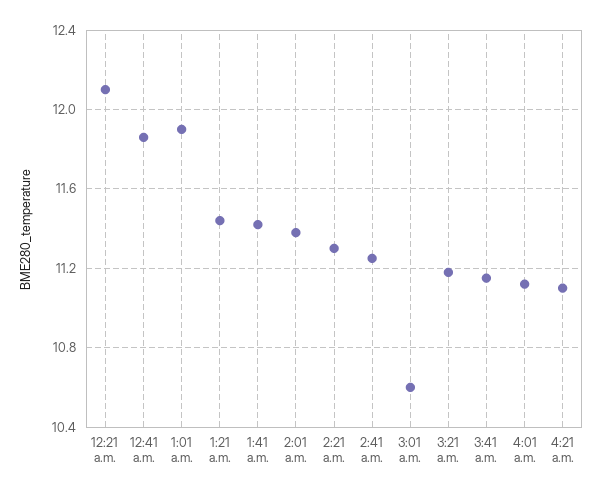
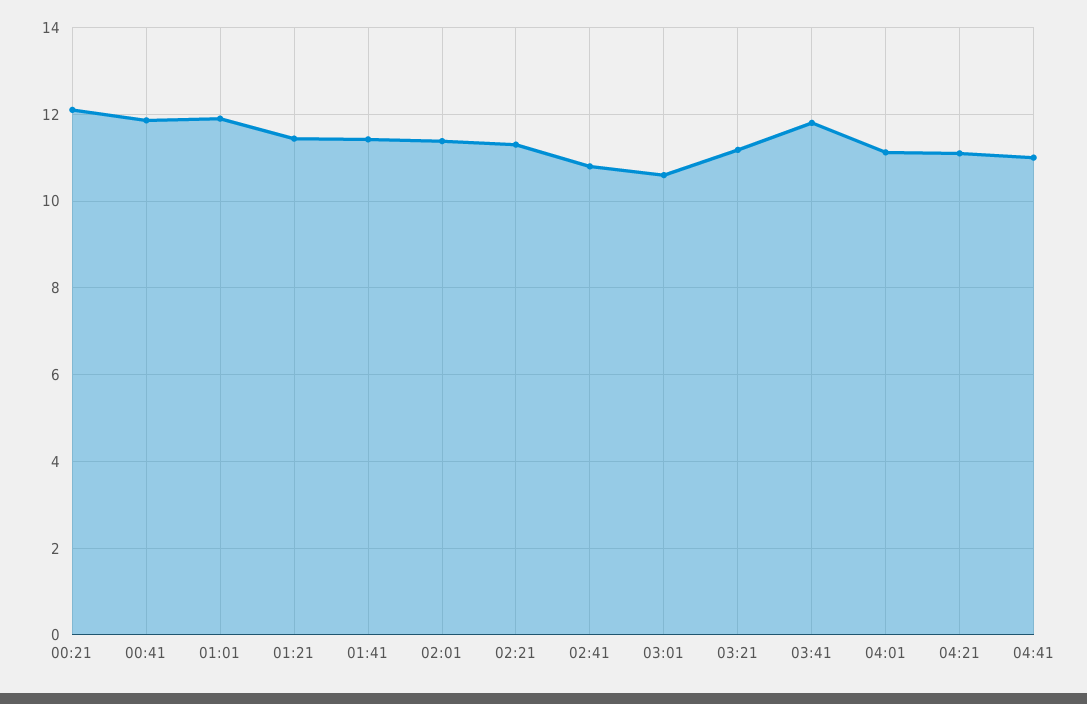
2:41 a.m.: 11.25 -> 10.8
3:41 a.m.: 11.15 -> 11.8
04:41: none -> 11

